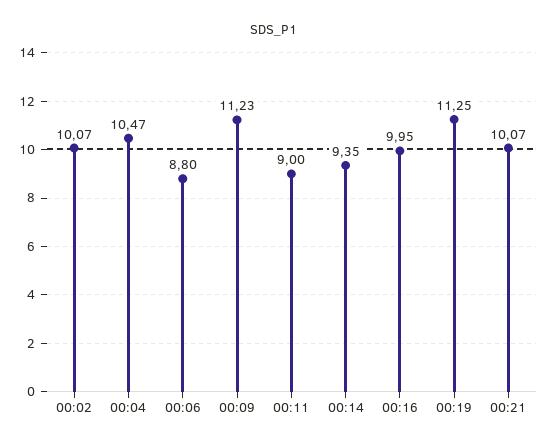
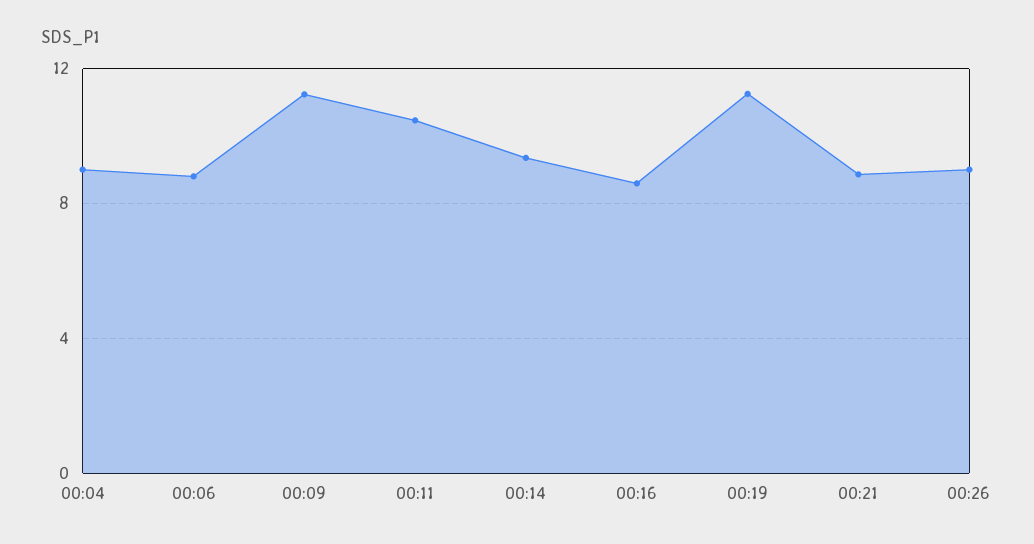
00:02: 10.07 -> none
00:04: 10.47 -> 9
00:11: 9 -> 10.5
00:16: 9.95 -> 8.5
00:21: 10.07 -> 9
00:26: none -> 9

